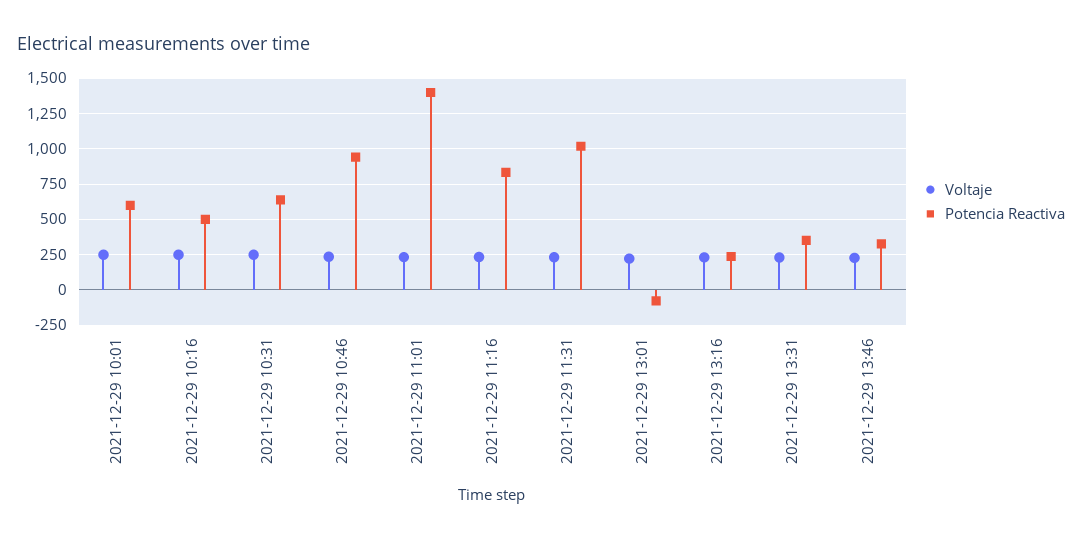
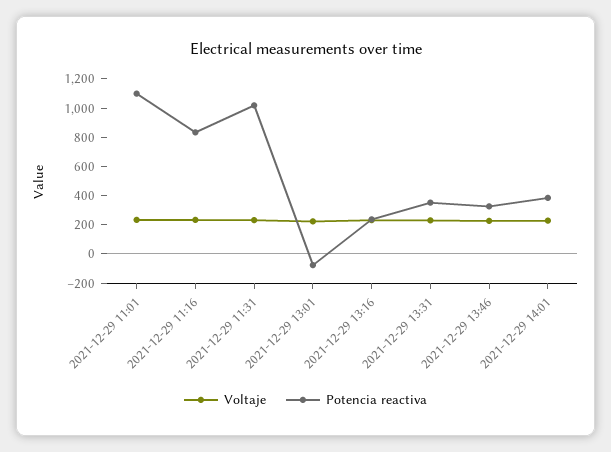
Voltaje, 2021-12-29 10:01: 250 -> none
Potencia Reactiva, 2021-12-29 10:01: 600 -> none
Voltaje, 2021-12-29 10:16: 250 -> none
Potencia Reactiva, 2021-12-29 10:16: 500 -> none
Voltaje, 2021-12-29 10:31: 250 -> none
Potencia Reactiva, 2021-12-29 10:31: 650 -> none
Voltaje, 2021-12-29 10:46: 250 -> none
Potencia Reactiva, 2021-12-29 10:46: 950 -> none
Potencia Reactiva, 2021-12-29 11:01: 1400 -> 1100
Voltaje, 2021-12-29 14:01: none -> 200
Potencia Reactiva, 2021-12-29 14:01: none -> 400

